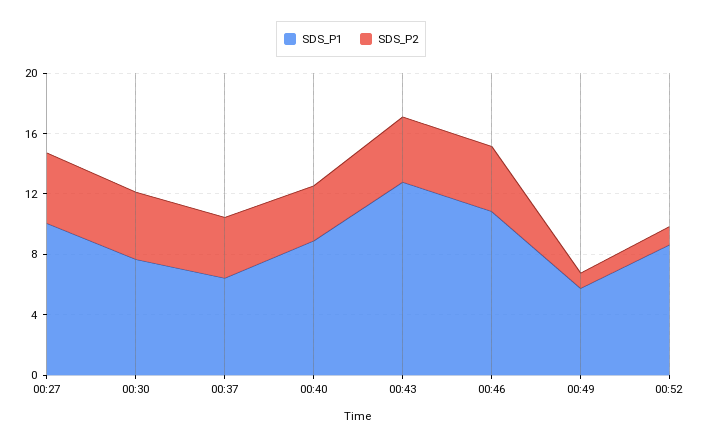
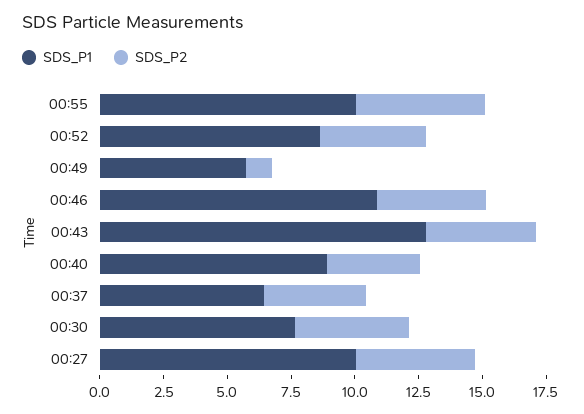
SDS_P2, 00:52: 1 -> 4
SDS_P1, 00:55: none -> 10
SDS_P2, 00:55: none -> 5

